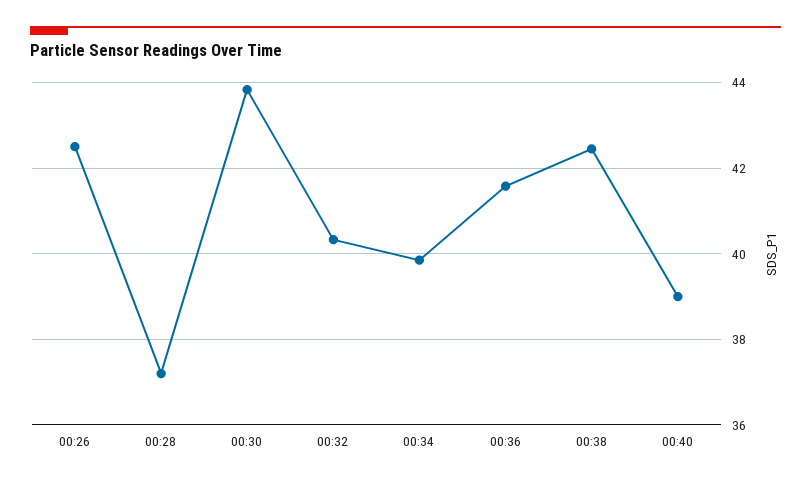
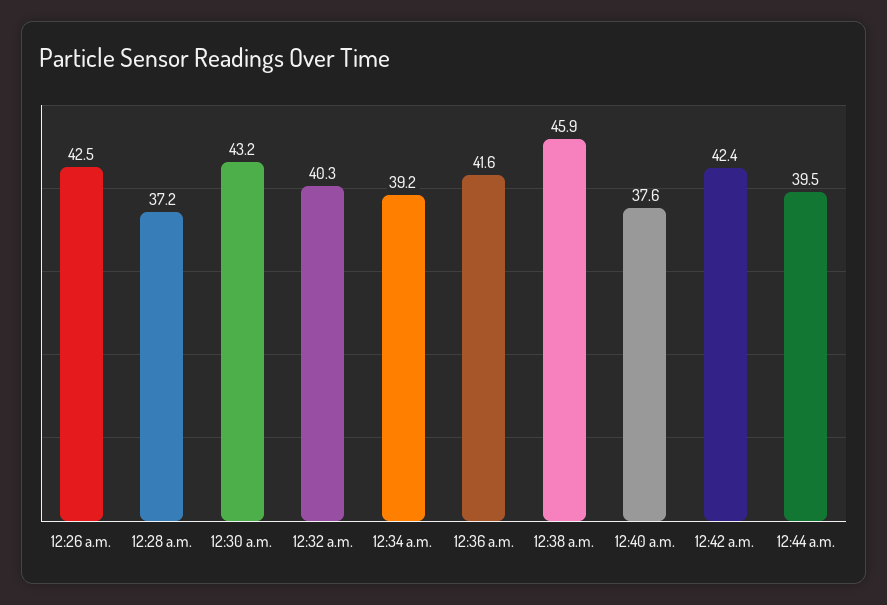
00:30: 43.8 -> 43.2
00:34: 39.8 -> 39.2
00:38: 42.4 -> 45.9
00:40: 39 -> 37.6
12:42 a.m.: none -> 42.4
12:44 a.m.: none -> 39.5

